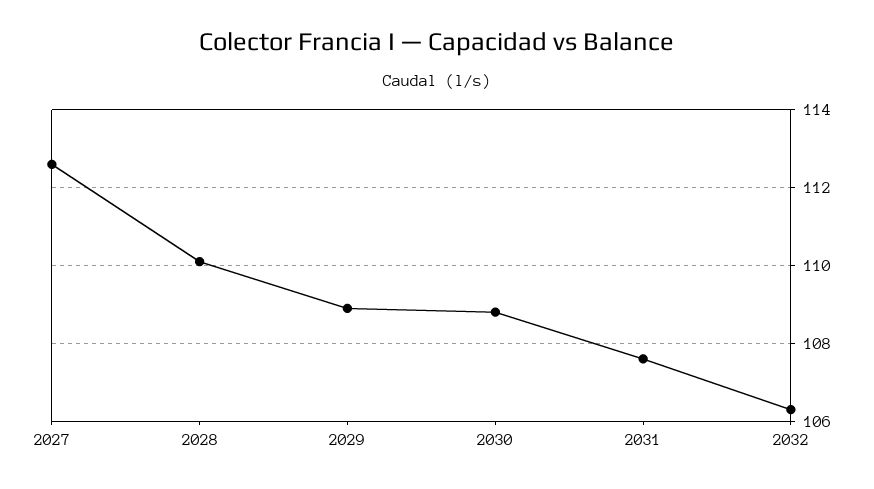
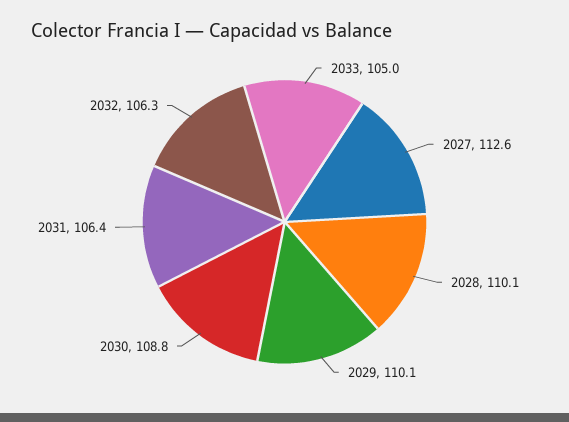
2029: 109 -> 110.1
2031: 107.5 -> 106.4
2033: none -> 105

